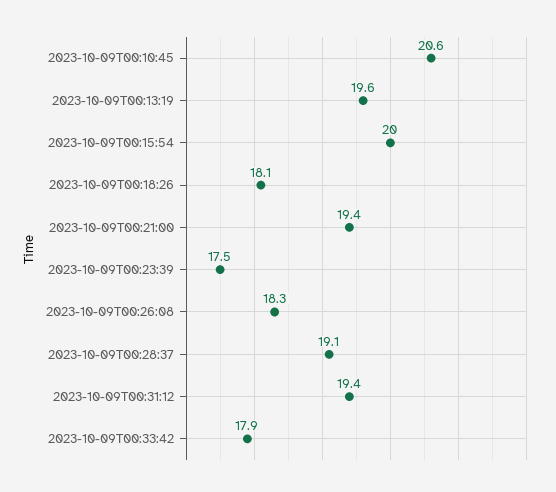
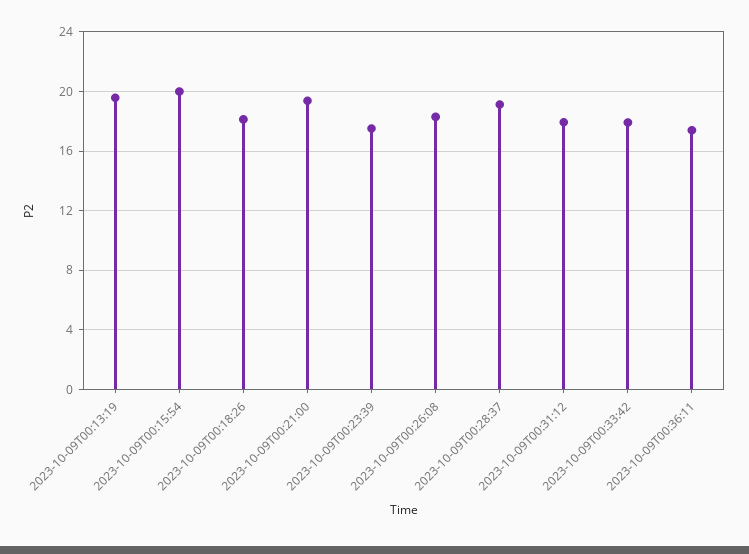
2023-10-09T00:10:45: 20.6 -> none
2023-10-09T00:31:12: 19.4 -> 18
2023-10-09T00:36:11: none -> 17.5

